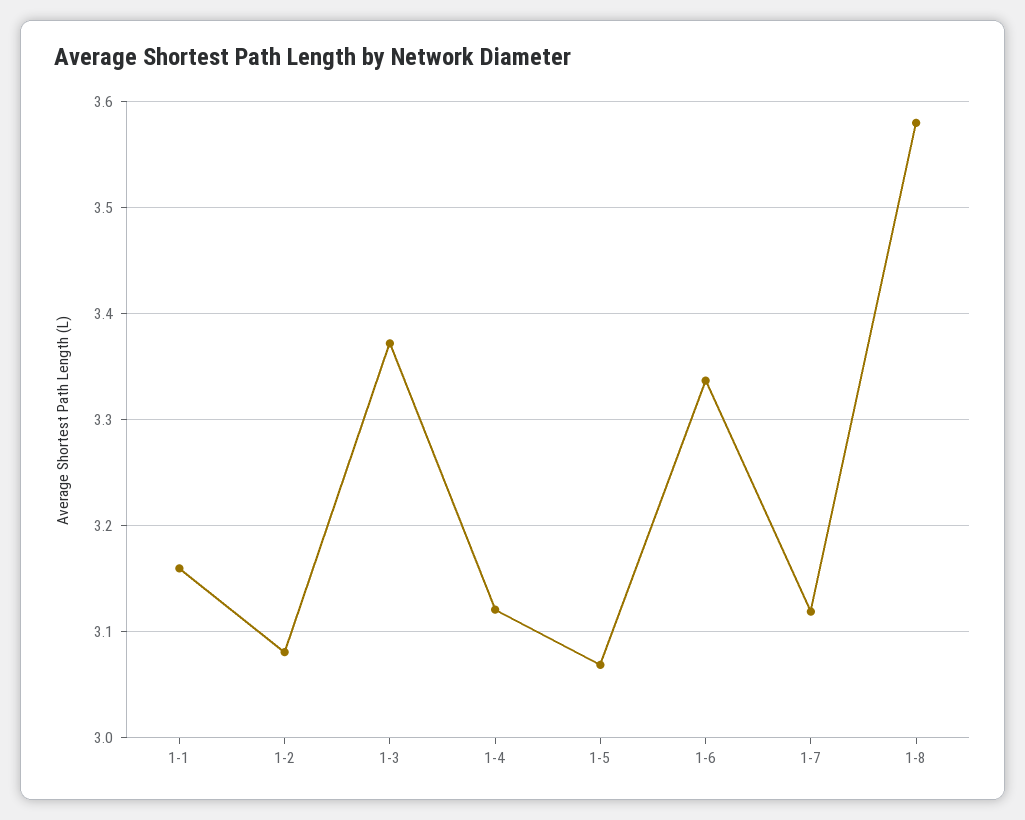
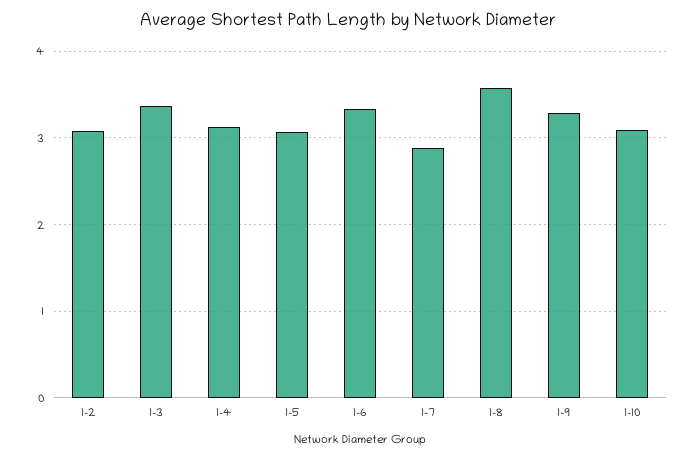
1-1: 3.16 -> none
1-7: 3.12 -> 2.9
1-9: none -> 3.3
1-10: none -> 3.1

